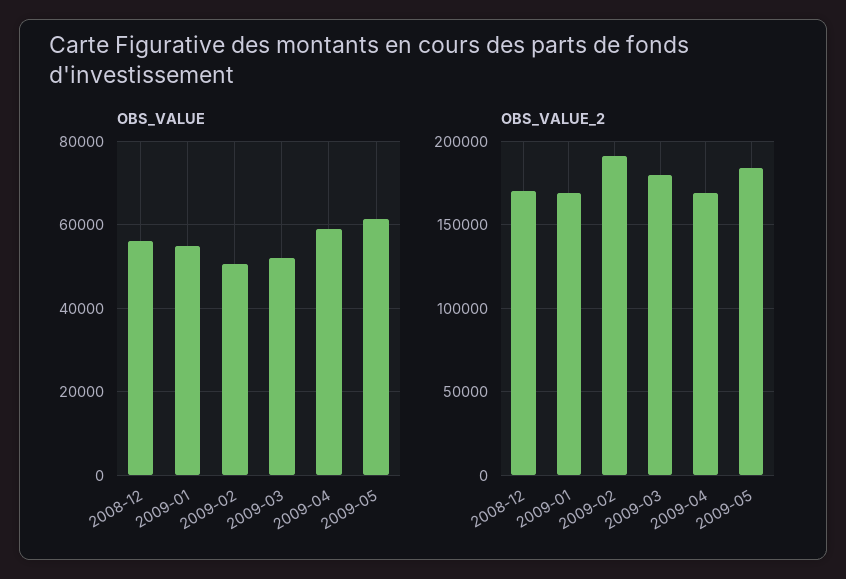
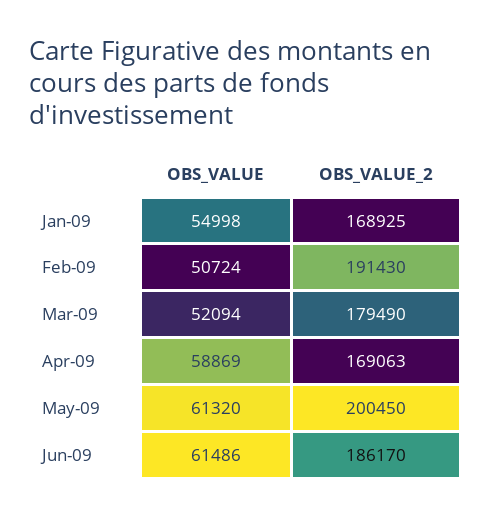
OBS_VALUE, 2008-12: 56000 -> none
OBS_VALUE_2, 2008-12: 170000 -> none
OBS_VALUE_2, 2009-05: 185000 -> 200450
OBS_VALUE, Jun-09: none -> 61486
OBS_VALUE_2, Jun-09: none -> 186170

